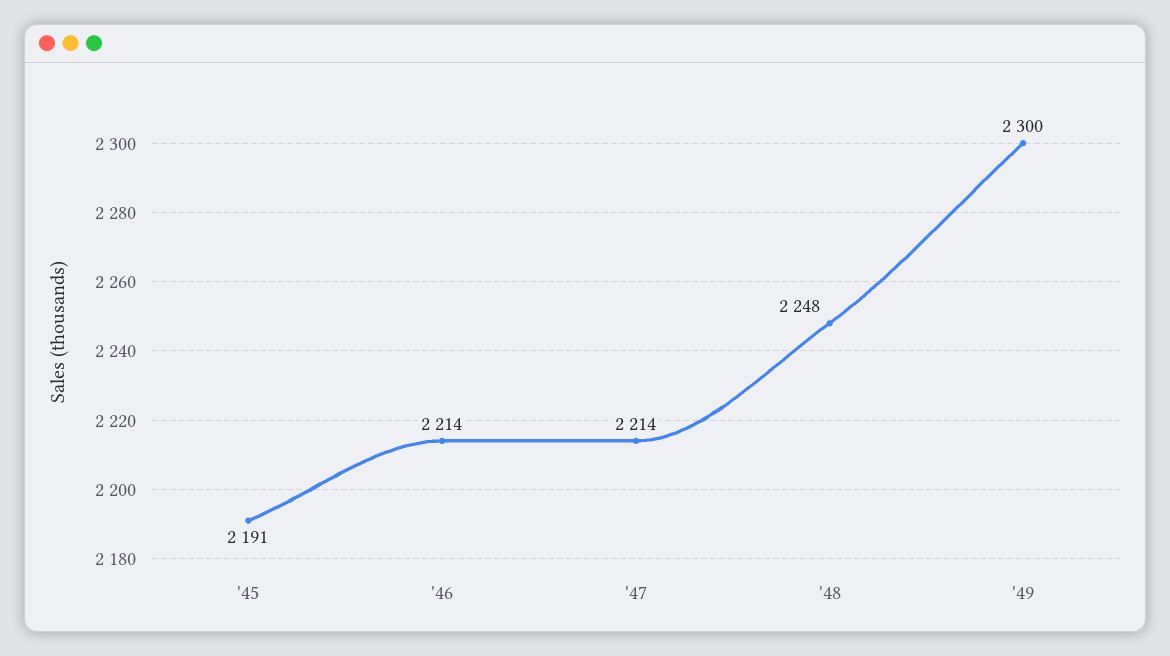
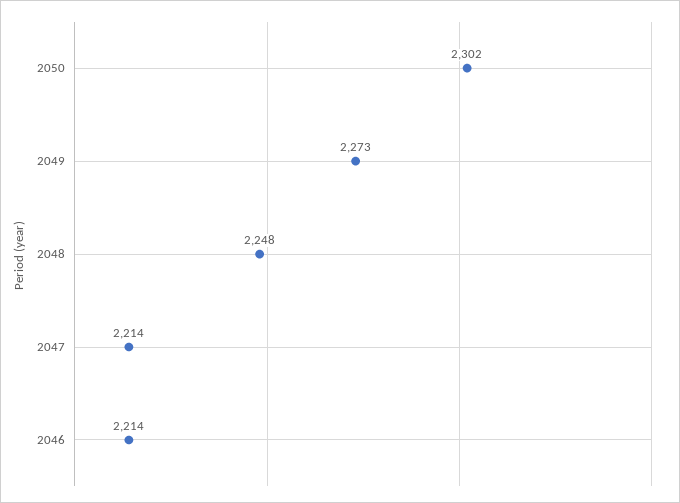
'45: 2191 -> none
'49: 2300 -> 2273
2050: none -> 2302

